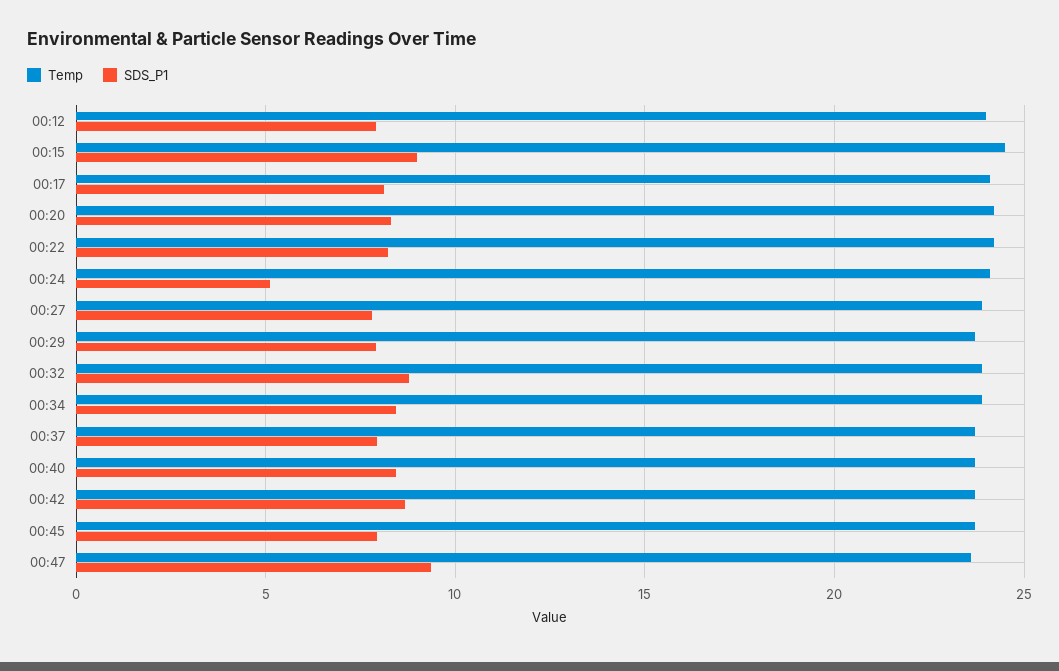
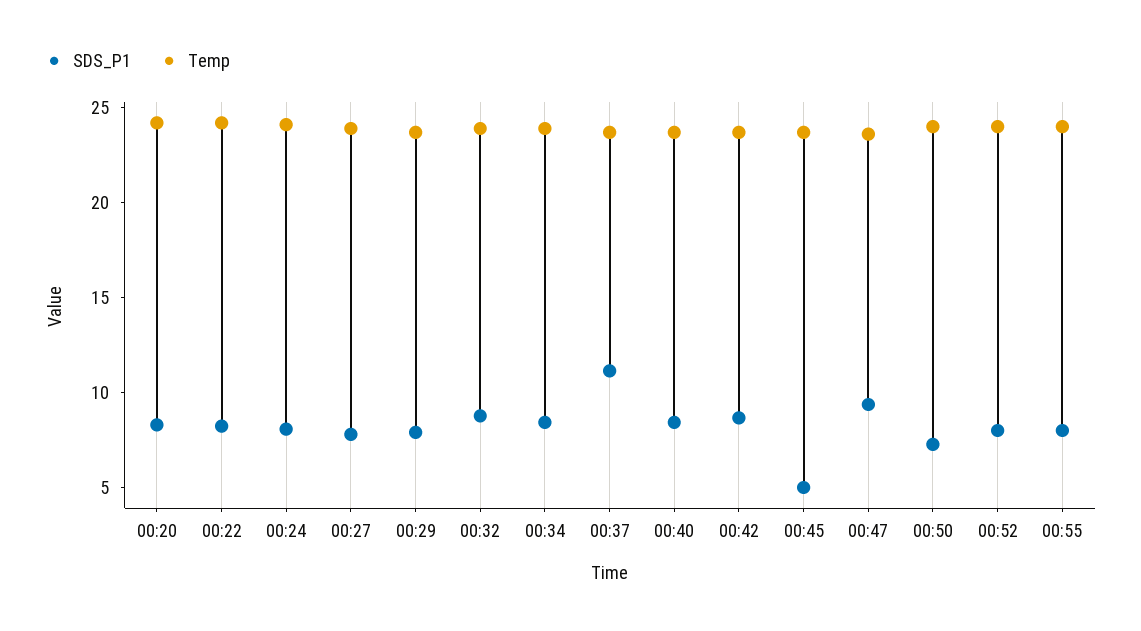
Temp, 00:12: 24 -> none
SDS_P1, 00:12: 8 -> none
Temp, 00:15: 24.5 -> none
SDS_P1, 00:15: 9 -> none
Temp, 00:17: 24 -> none
SDS_P1, 00:17: 8 -> none
SDS_P1, 00:24: 5 -> 8
SDS_P1, 00:37: 8 -> 11
SDS_P1, 00:45: 8 -> 5
SDS_P1, 00:50: none -> 7
Temp, 00:50: none -> 24
SDS_P1, 00:52: none -> 8
Temp, 00:52: none -> 24
SDS_P1, 00:55: none -> 8
Temp, 00:55: none -> 24

